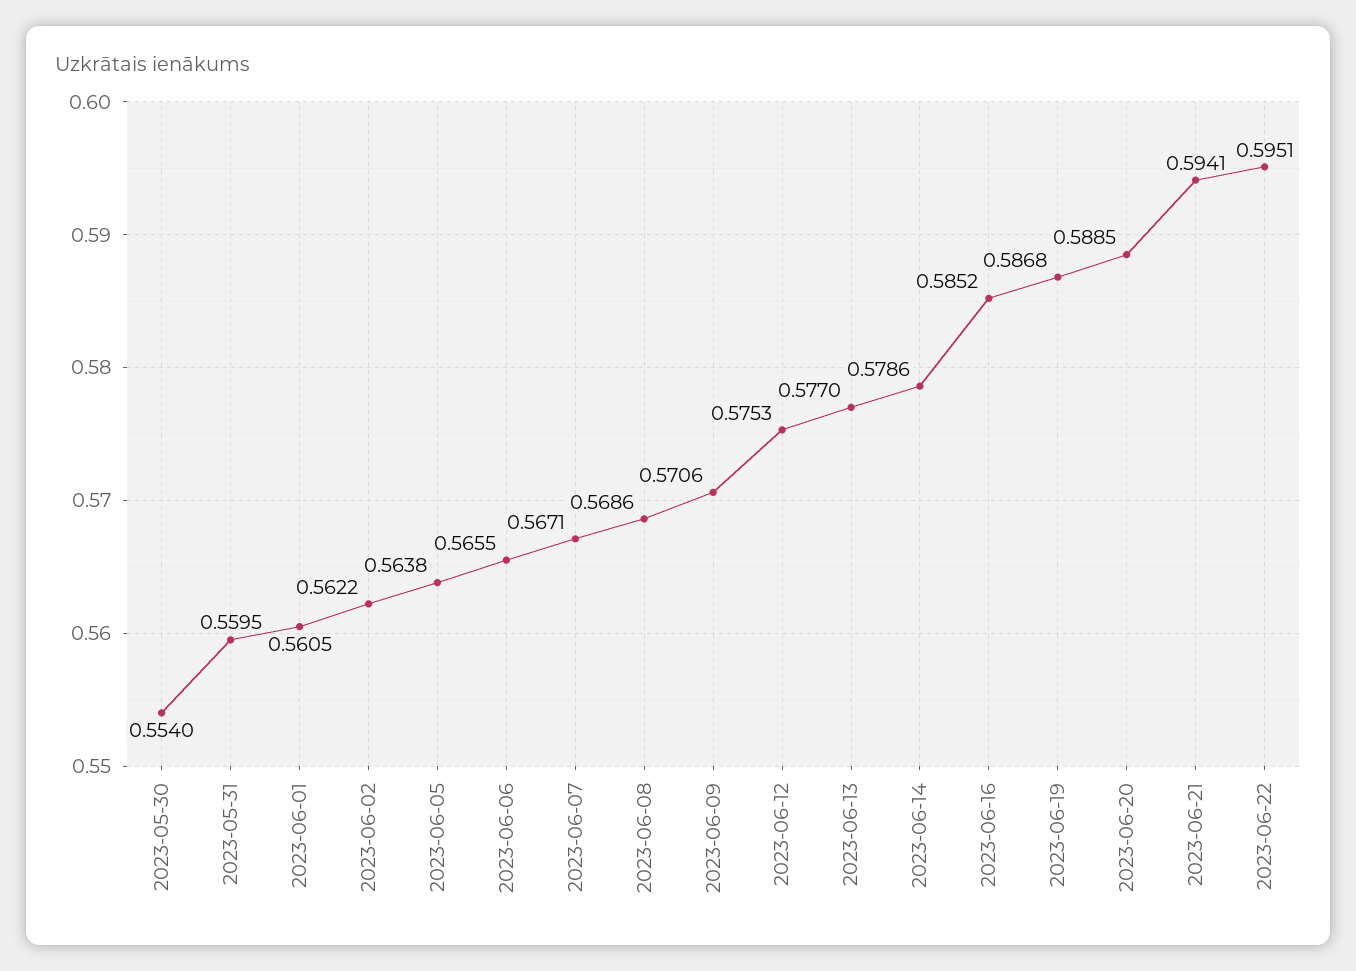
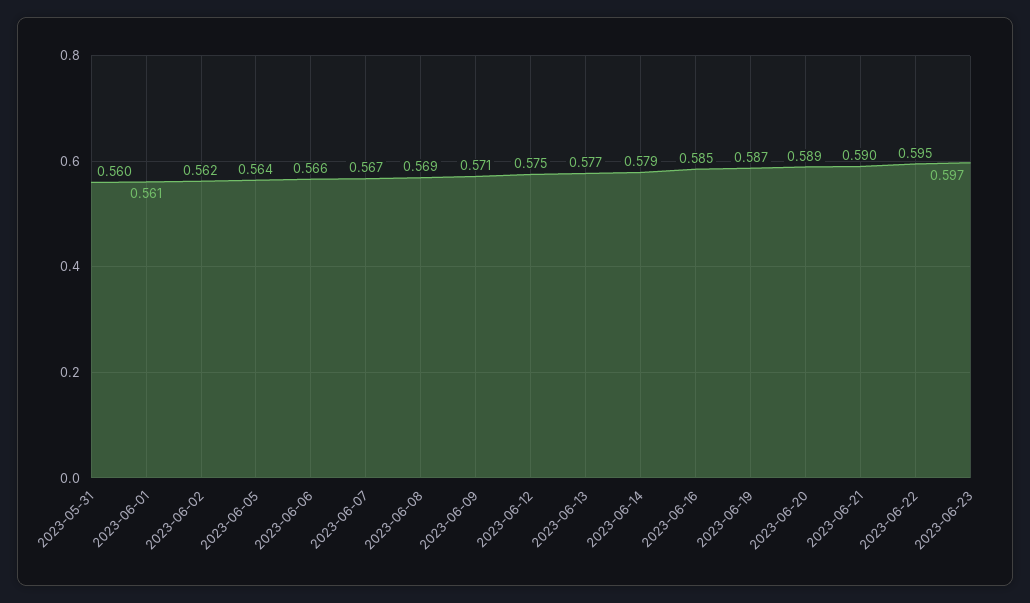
2023-05-30: 0.554 -> none
2023-06-21: 0.5941 -> 0.59
2023-06-23: none -> 0.597

